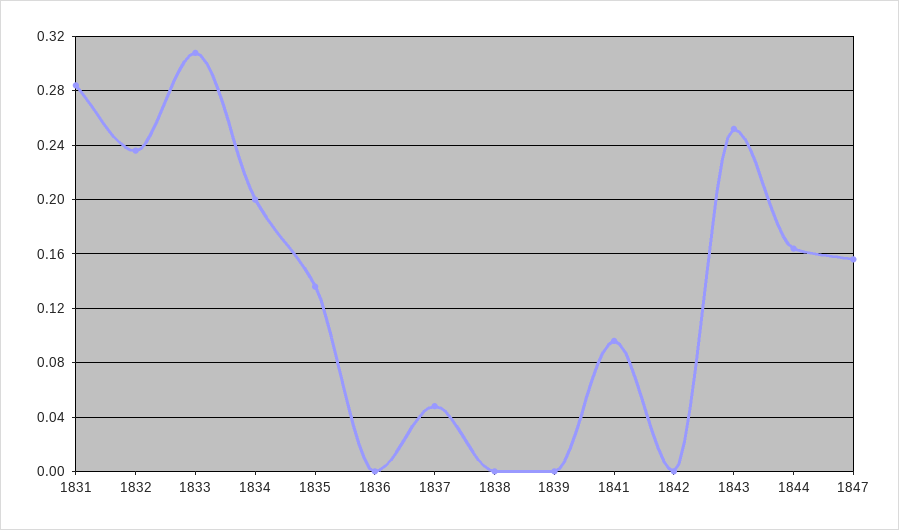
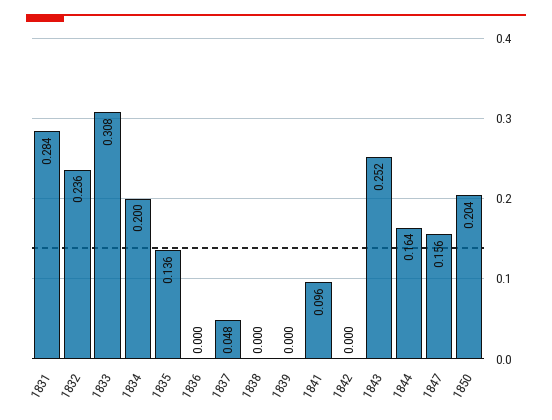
1850: none -> 0.204

